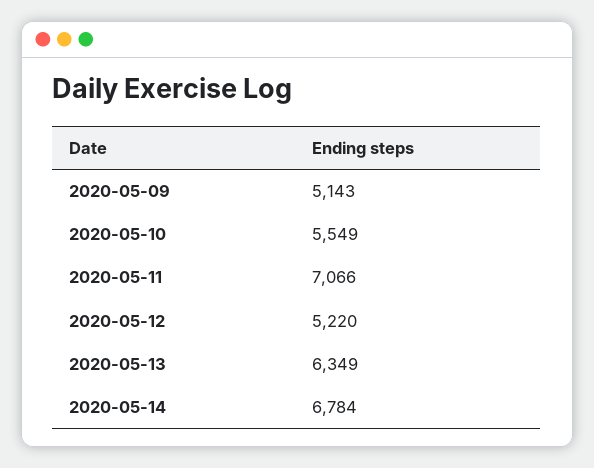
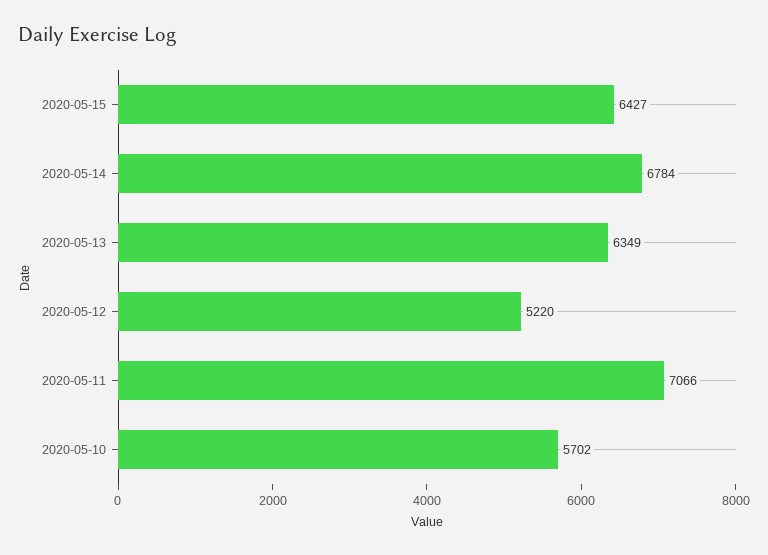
2020-05-09: 5143 -> none
2020-05-10: 5549 -> 5702
2020-05-15: none -> 6427

